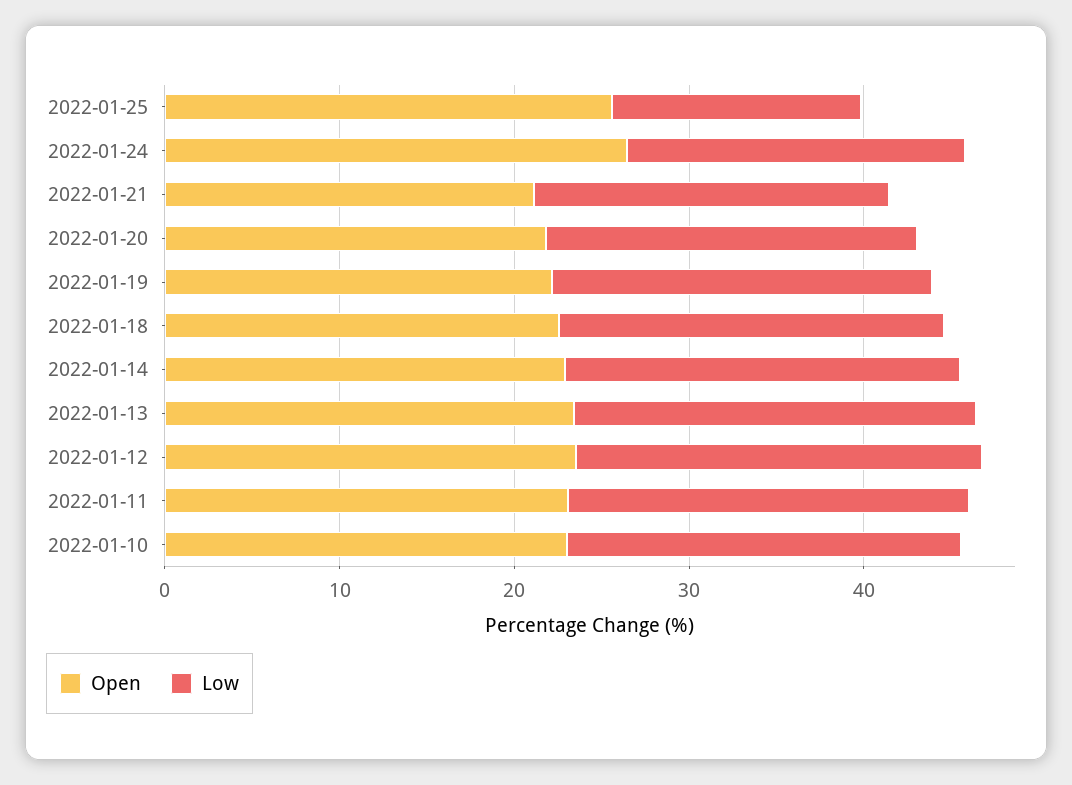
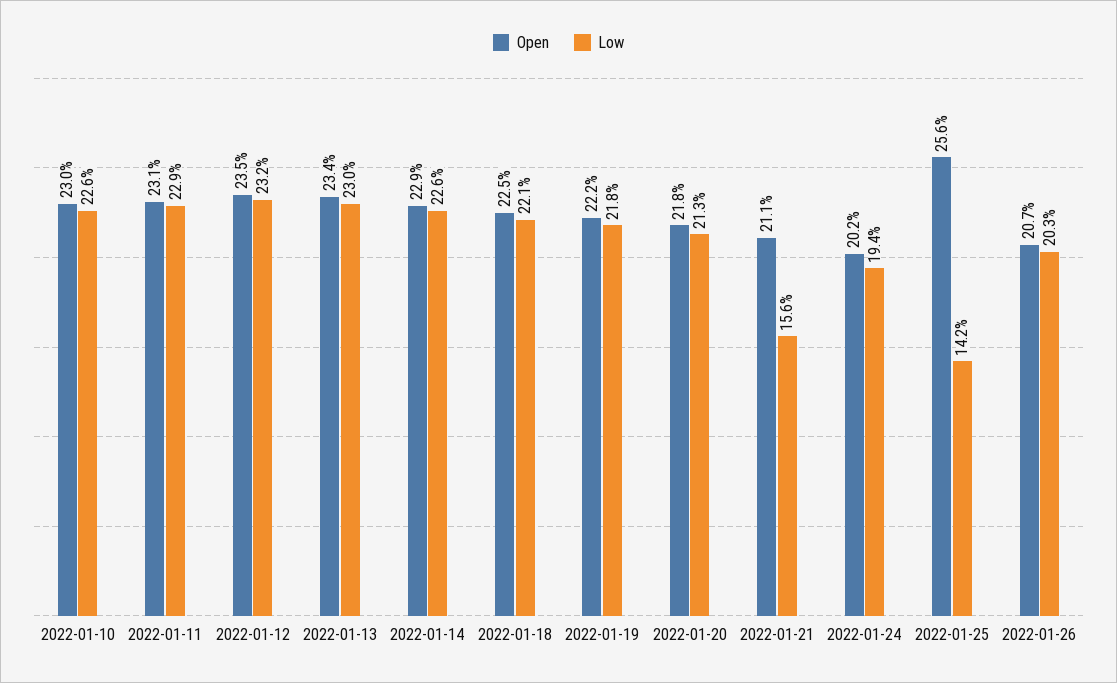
Open, 2022-01-24: 26 -> 20.2
Low, 2022-01-21: 20 -> 15.6
Open, 2022-01-26: none -> 20.7
Low, 2022-01-26: none -> 20.3

